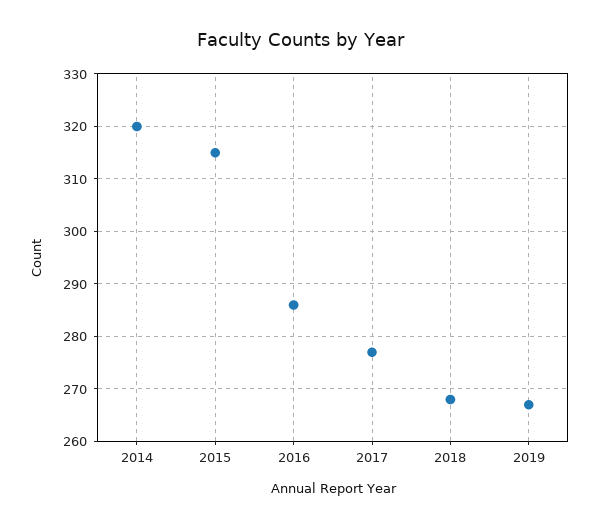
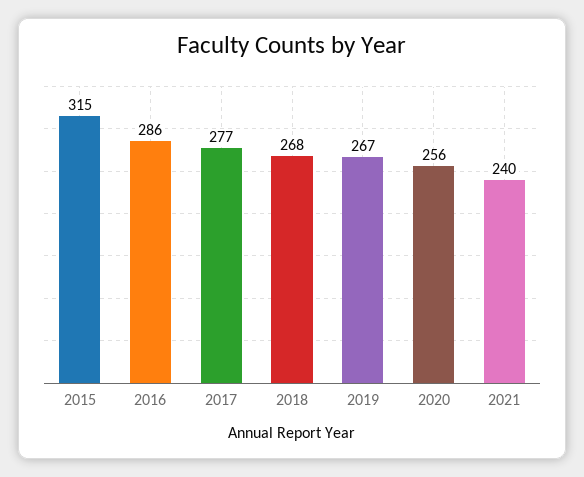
2014: 320 -> none
2020: none -> 256
2021: none -> 240

